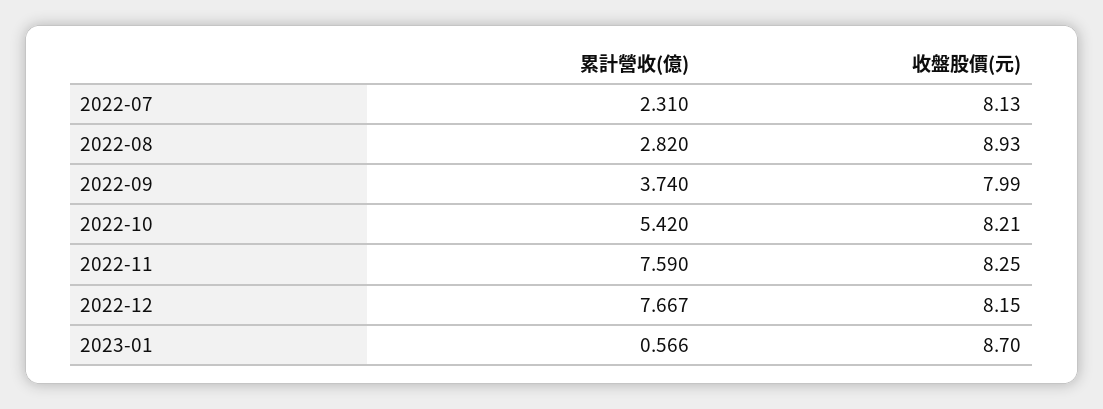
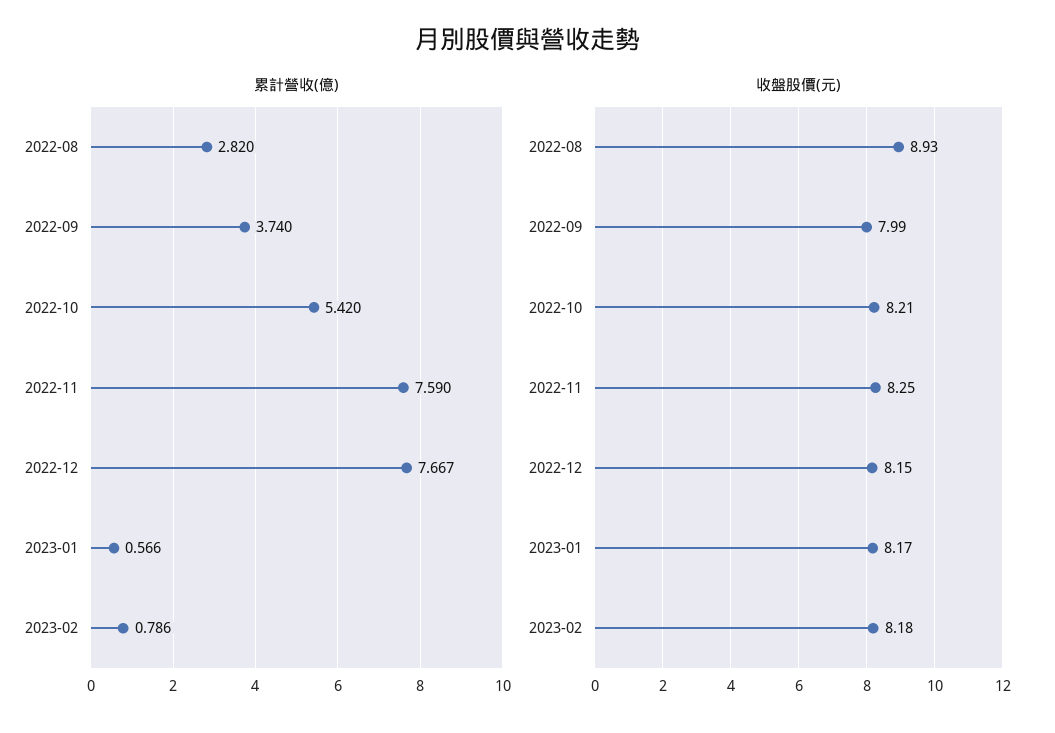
累計營收(億), 2022-07: 2.31 -> none
收盤股價(元), 2022-07: 8.13 -> none
收盤股價(元), 2023-01: 8.7 -> 8.17
累計營收(億), 2023-02: none -> 0.786
收盤股價(元), 2023-02: none -> 8.18

